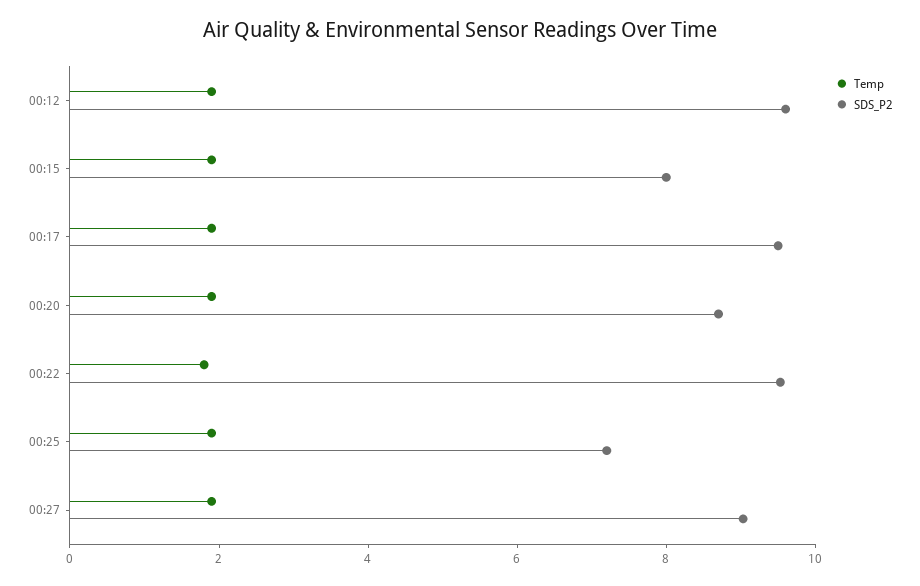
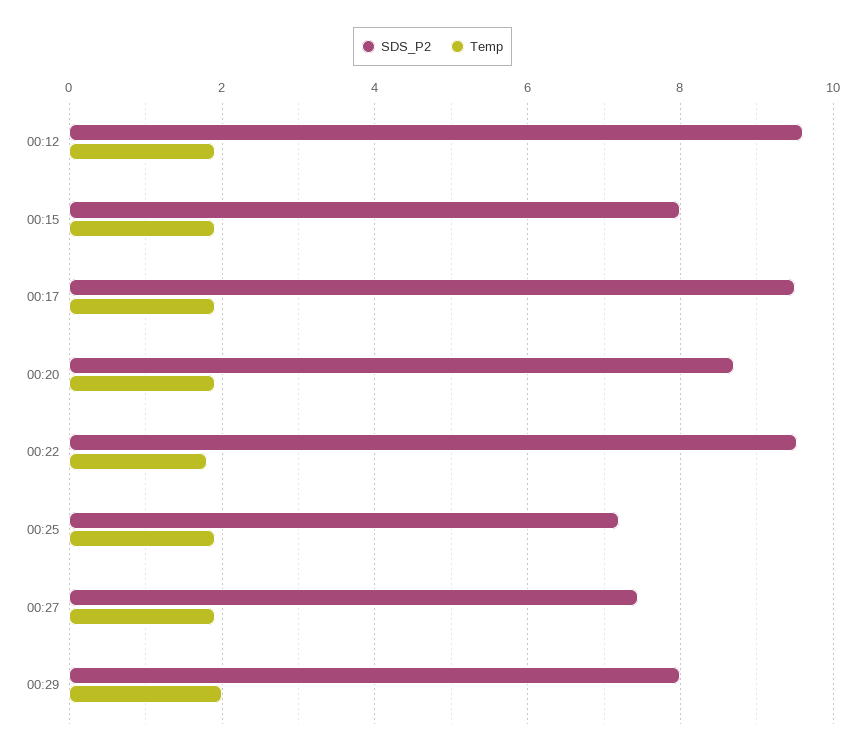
SDS_P2, 00:27: 9 -> 7.4
SDS_P2, 00:29: none -> 8
Temp, 00:29: none -> 2

